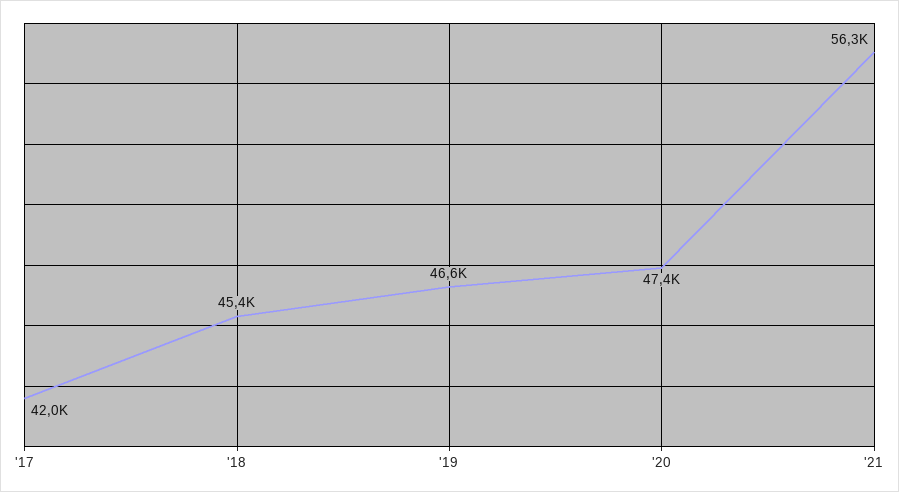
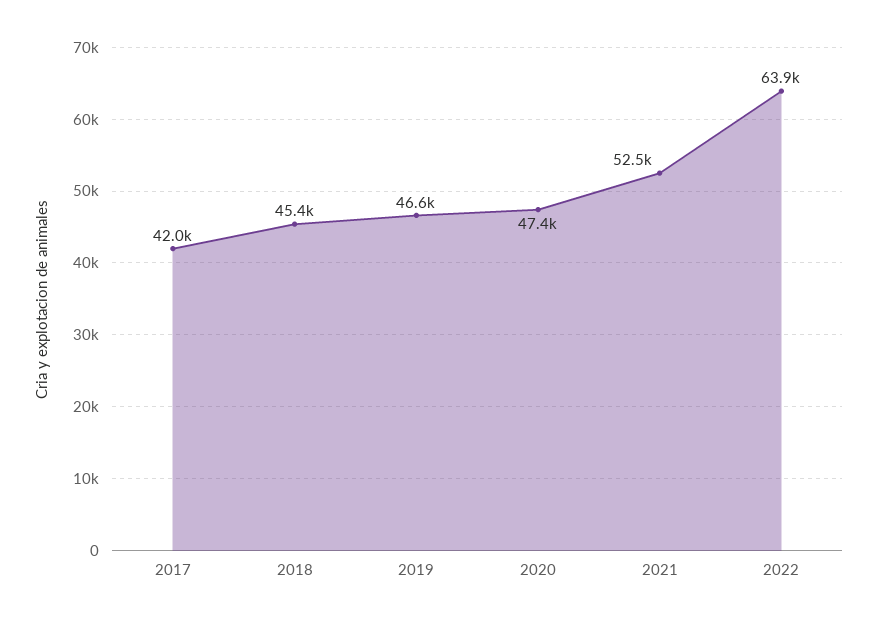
'21: 56300 -> 52500
2022: none -> 63900

